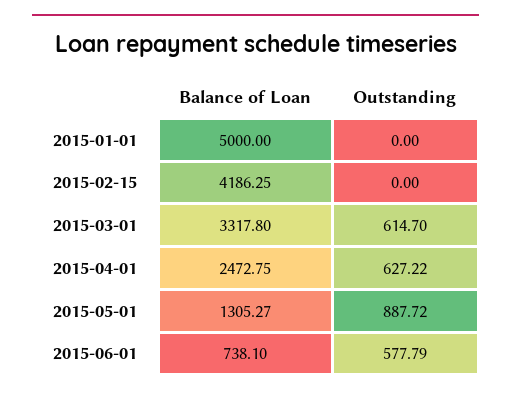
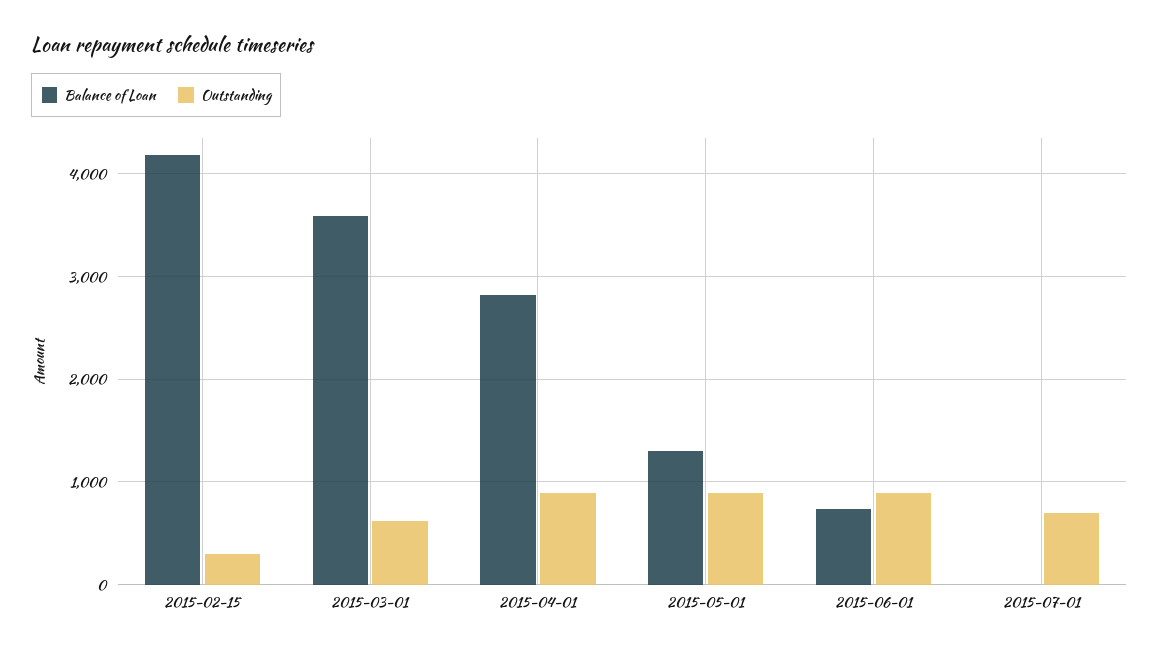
Balance of Loan, 2015-01-01: 5000 -> none
Outstanding, 2015-01-01: 0 -> none
Outstanding, 2015-02-15: 0 -> 300
Balance of Loan, 2015-03-01: 3317.8 -> 3600
Balance of Loan, 2015-04-01: 2472.75 -> 2800
Outstanding, 2015-04-01: 627.22 -> 900
Outstanding, 2015-06-01: 577.79 -> 900
Balance of Loan, 2015-07-01: none -> 0
Outstanding, 2015-07-01: none -> 700

